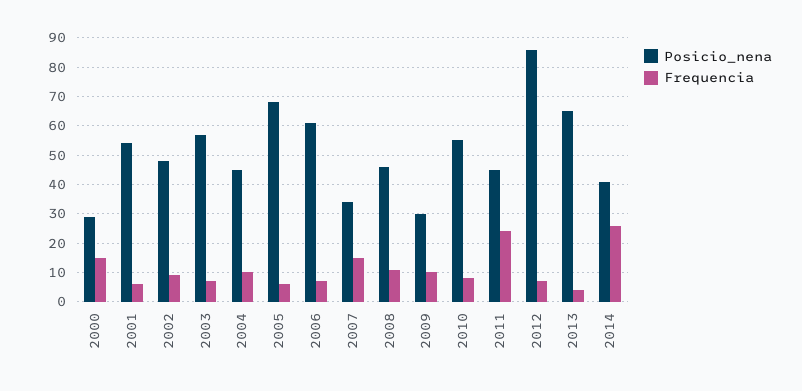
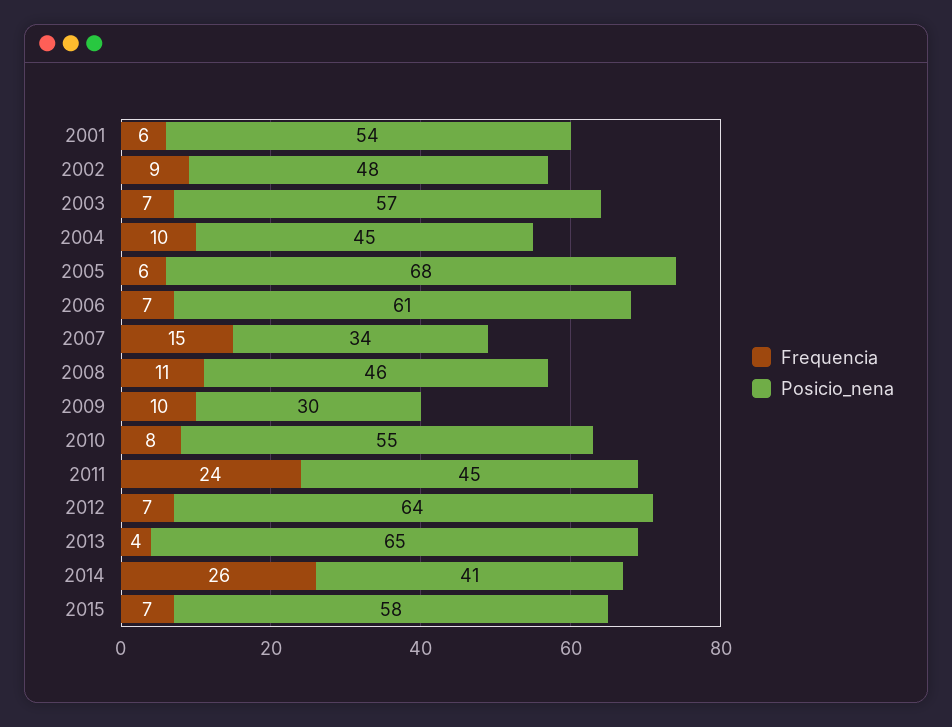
Posicio_nena, 2000: 30 -> none
Frequencia, 2000: 15 -> none
Posicio_nena, 2012: 85 -> 64
Frequencia, 2015: none -> 7
Posicio_nena, 2015: none -> 58

